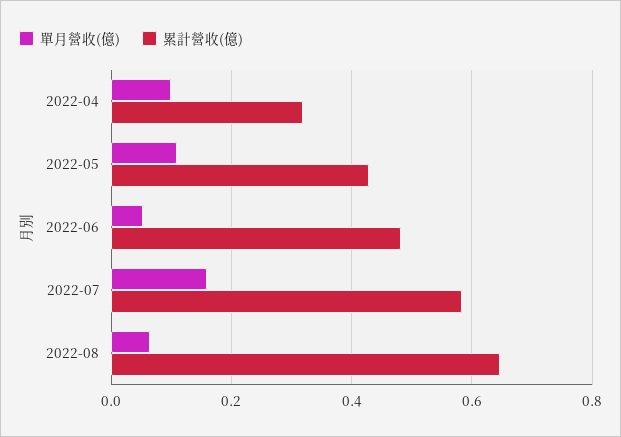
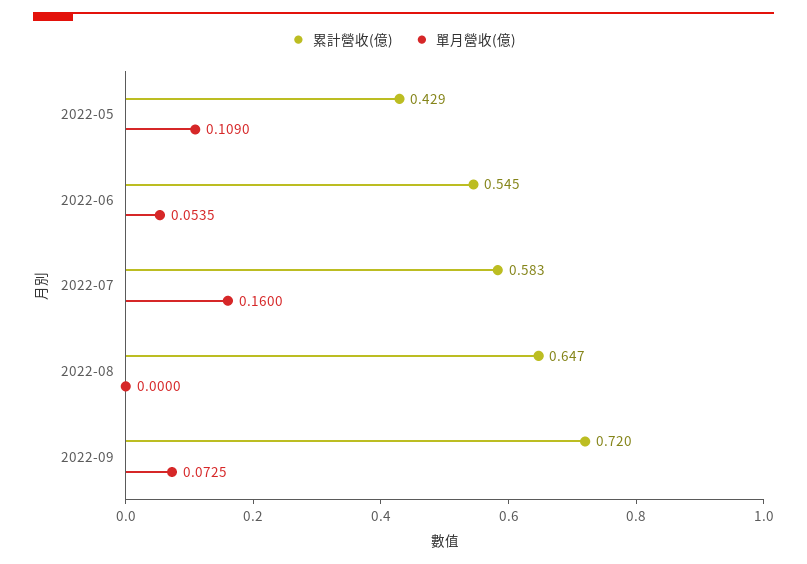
單月營收(億), 2022-04: 0.1 -> none
累計營收(億), 2022-04: 0.32 -> none
累計營收(億), 2022-06: 0.48 -> 0.545
單月營收(億), 2022-08: 0.06 -> 0
累計營收(億), 2022-09: none -> 0.72
單月營收(億), 2022-09: none -> 0.0725

